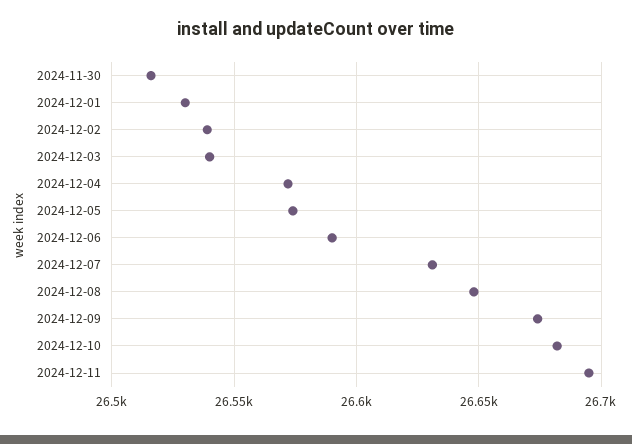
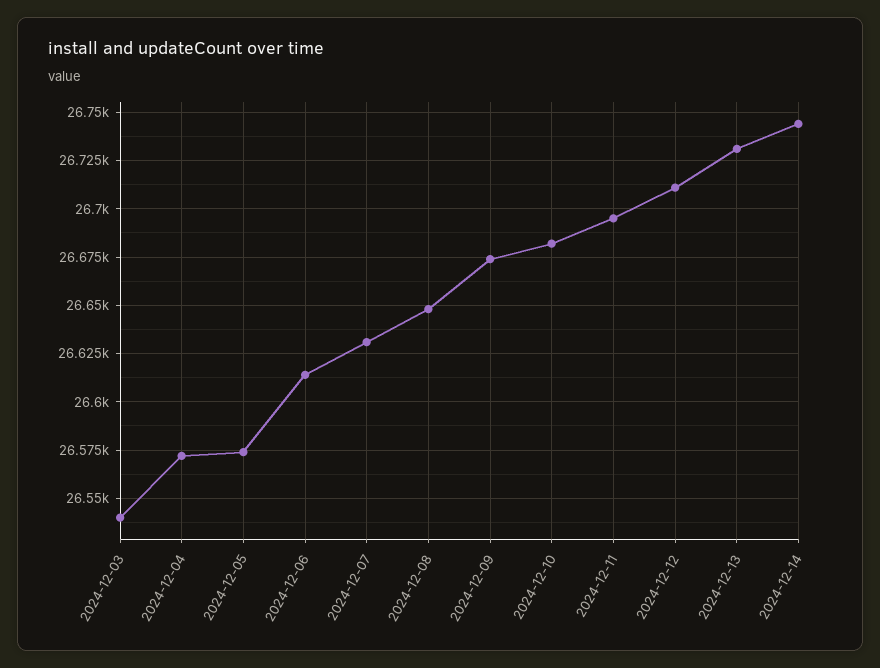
2024-11-30: 26515 -> none
2024-12-01: 26530 -> none
2024-12-02: 26540 -> none
2024-12-06: 26590 -> 26615
2024-12-12: none -> 26710
2024-12-13: none -> 26730
2024-12-14: none -> 26745

